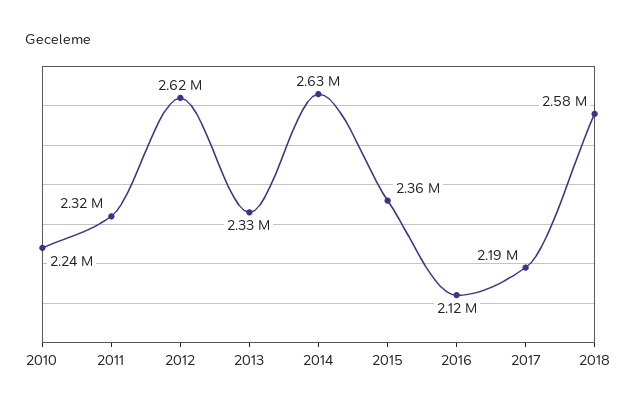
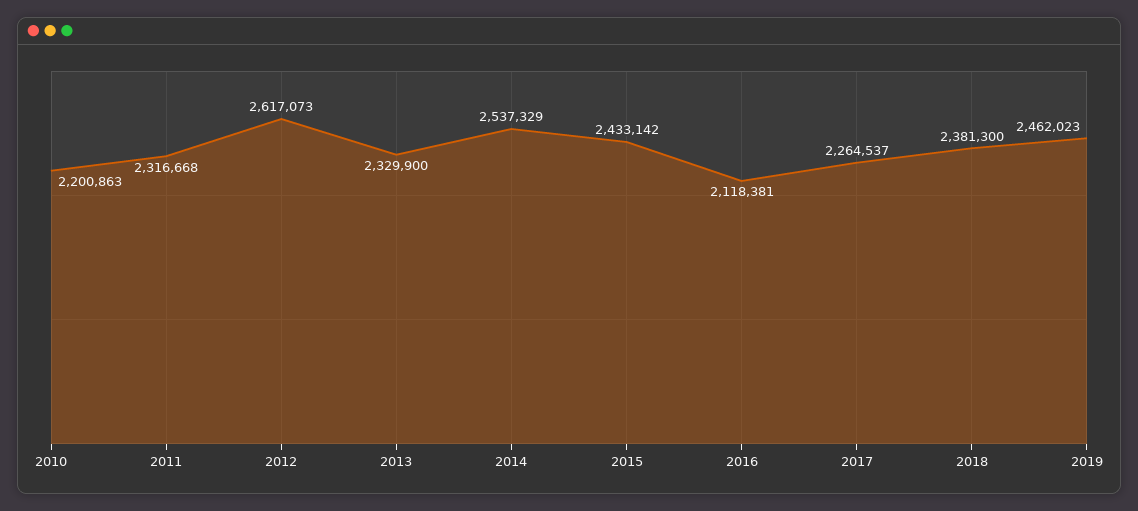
2010: 2240000 -> 2200863
2014: 2630000 -> 2537329
2015: 2360000 -> 2433142
2017: 2190000 -> 2264537
2018: 2580000 -> 2381300
2019: none -> 2462023

